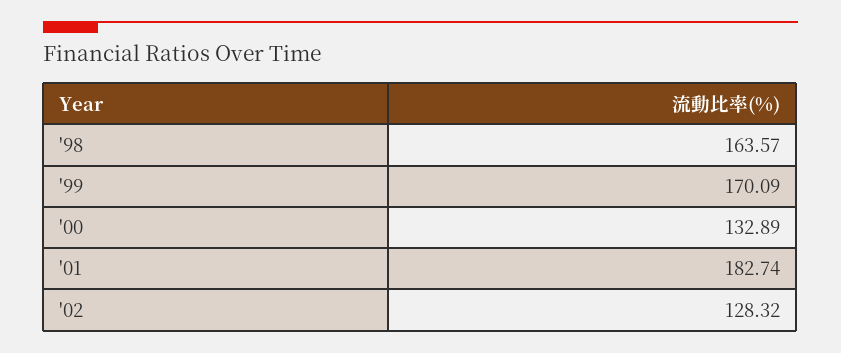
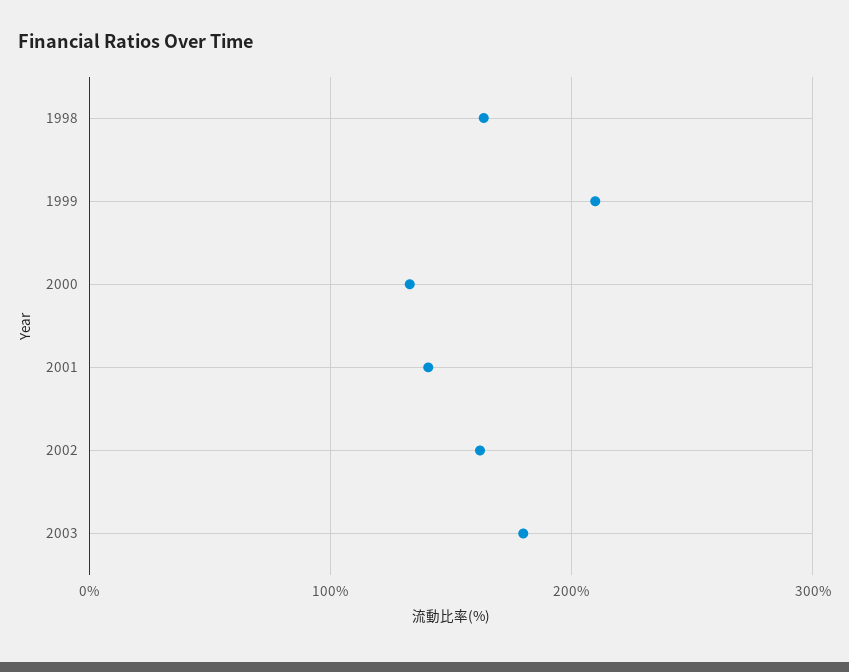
'99: 170.09 -> 210
'01: 182.74 -> 140
'02: 128.32 -> 160
2003: none -> 180

